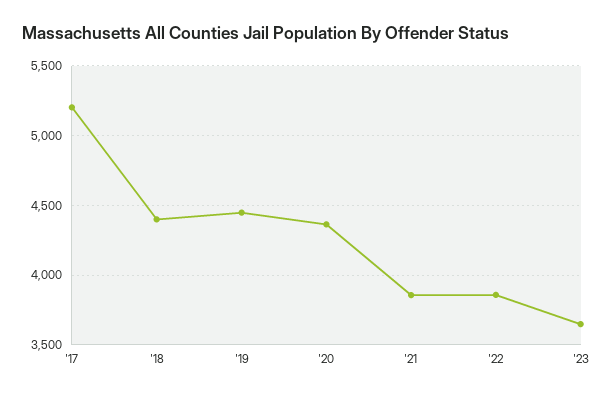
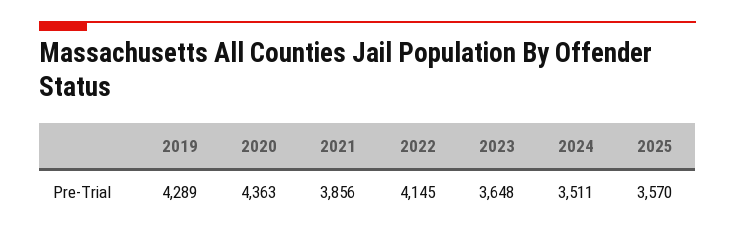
'17: 5200 -> none
'18: 4400 -> none
'19: 4450 -> 4289
'22: 3850 -> 4145
2024: none -> 3511
2025: none -> 3570

